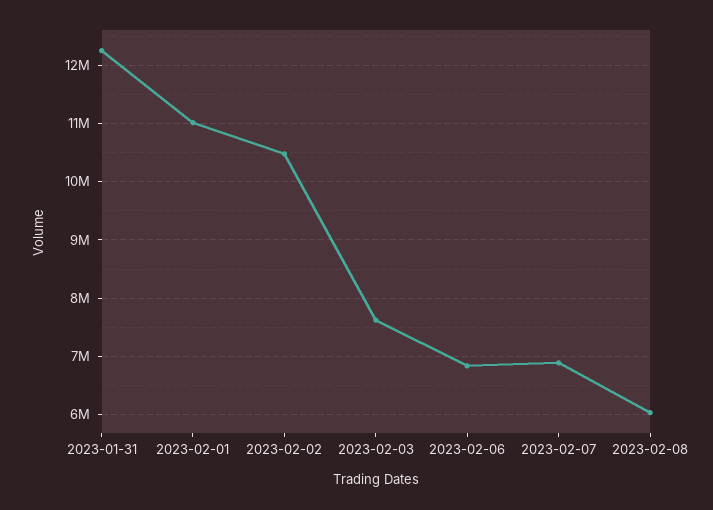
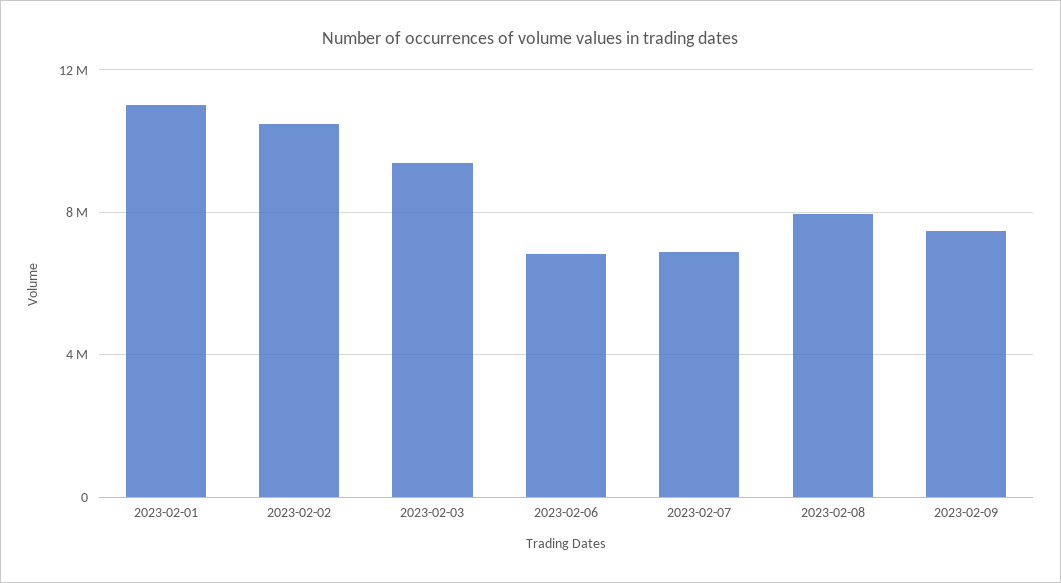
2023-01-31: 12200000 -> none
2023-02-03: 7600000 -> 9500000
2023-02-08: 6000000 -> 8000000
2023-02-09: none -> 7500000

